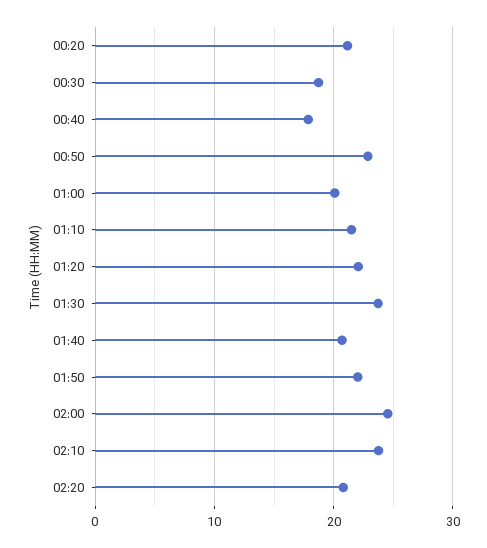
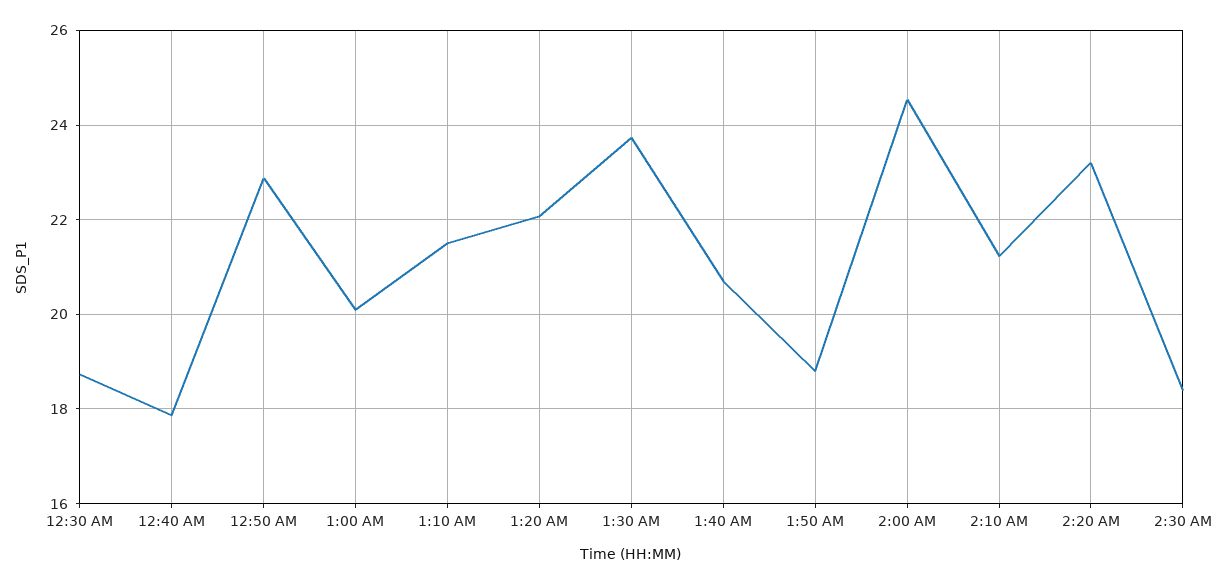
00:20: 21 -> none
01:50: 22 -> 18.8
02:10: 24 -> 21.2
02:20: 21 -> 23.2
2:30 AM: none -> 18.4

